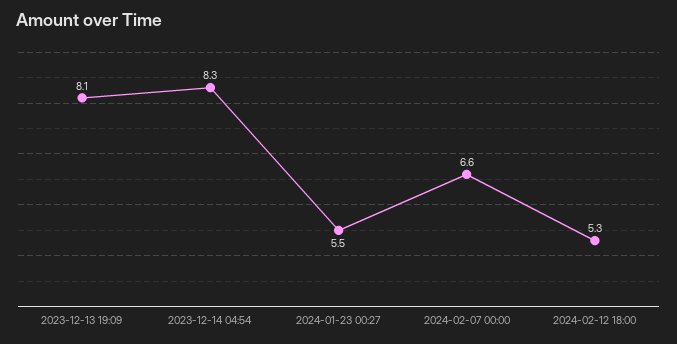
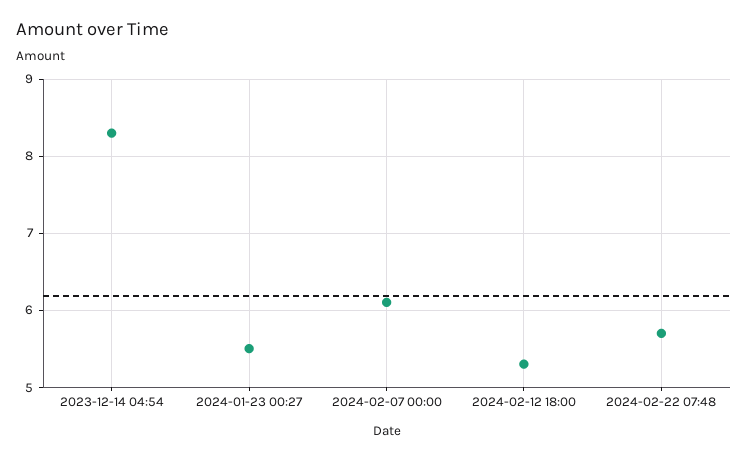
2023-12-13 19:09: 8.1 -> none
2024-02-07 00:00: 6.6 -> 6.1
2024-02-22 07:48: none -> 5.7

